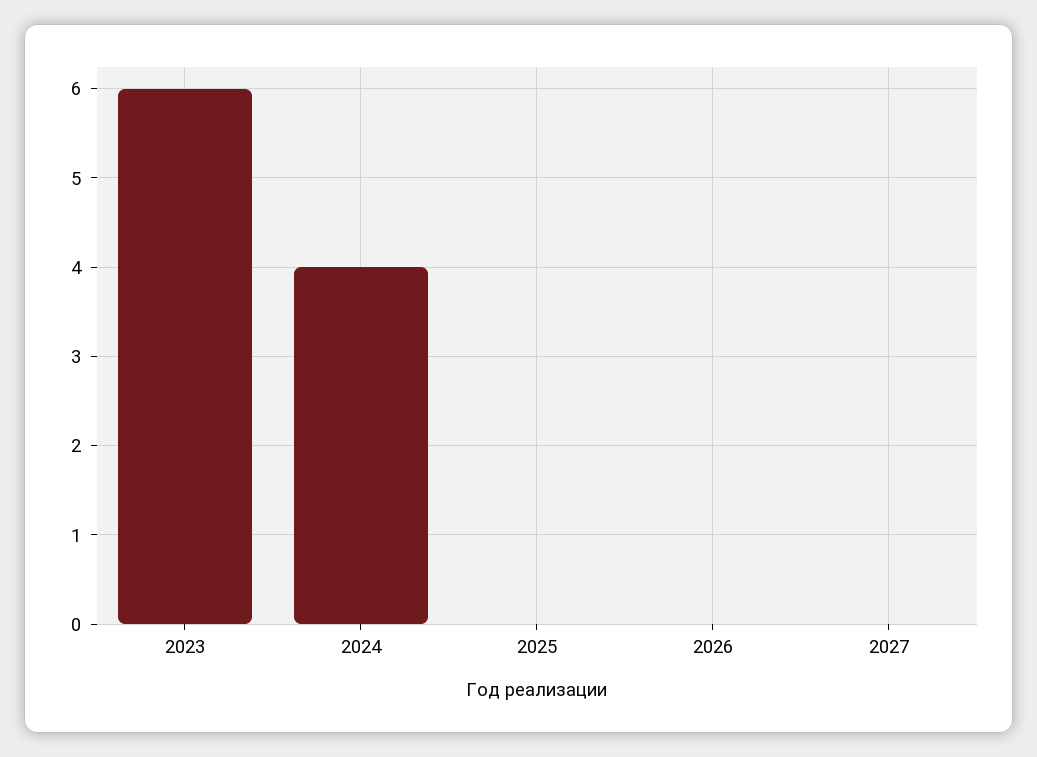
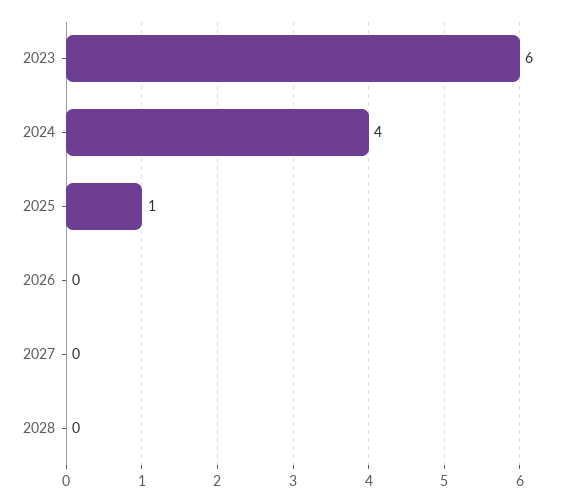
2025: 0 -> 1
2028: none -> 0

